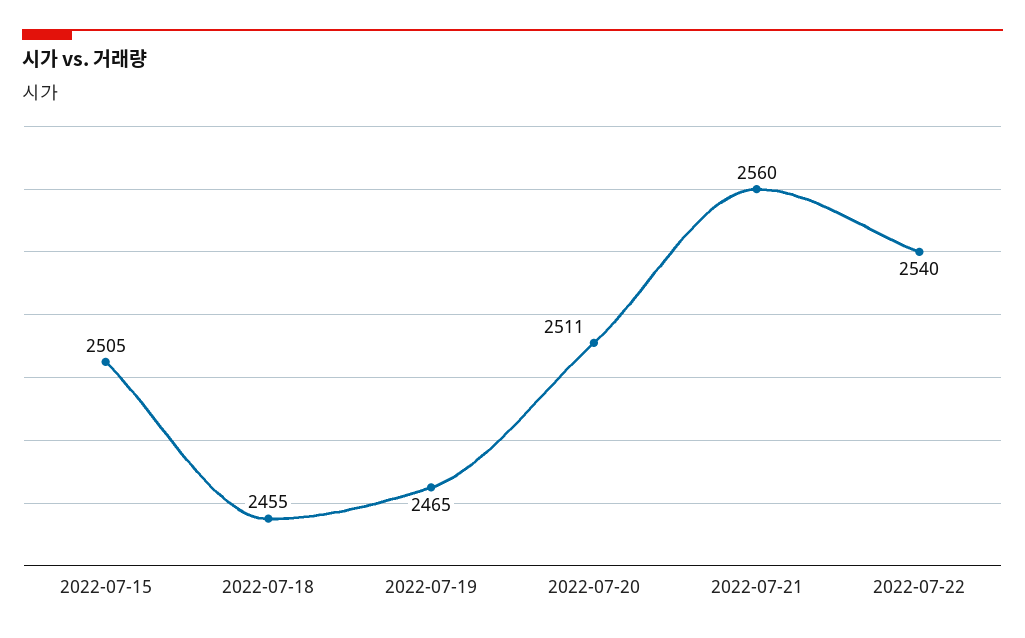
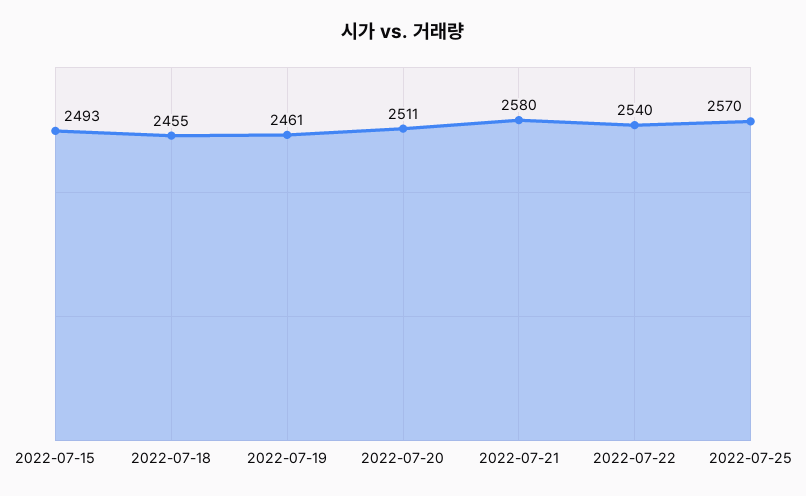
2022-07-15: 2505 -> 2493
2022-07-19: 2465 -> 2461
2022-07-21: 2560 -> 2580
2022-07-25: none -> 2570

